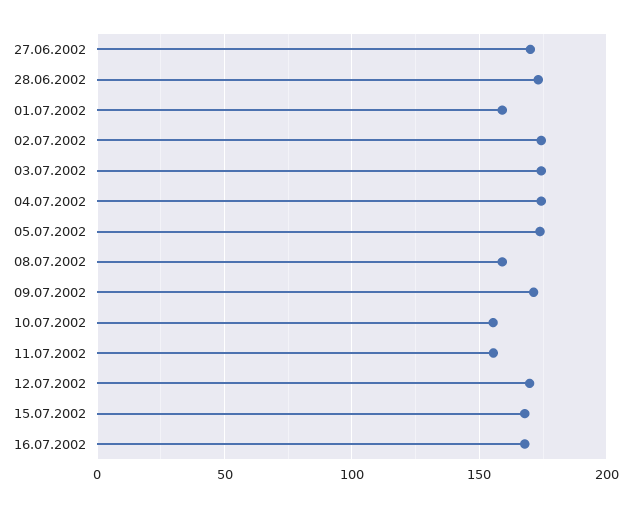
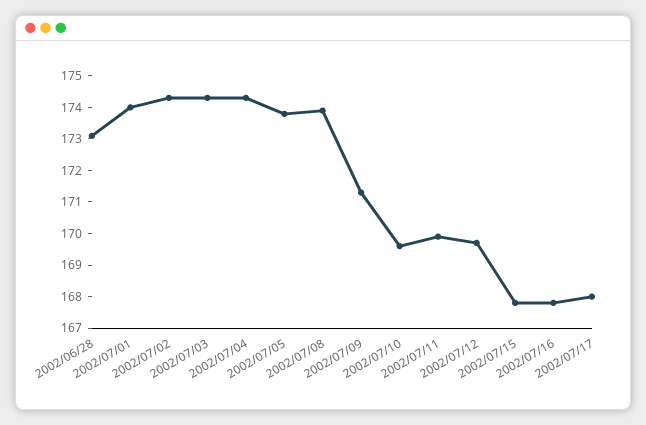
27.06.2002: 170 -> none
01.07.2002: 160 -> 174
08.07.2002: 160 -> 174
10.07.2002: 155 -> 169.5
11.07.2002: 155 -> 170
2002/07/17: none -> 168

